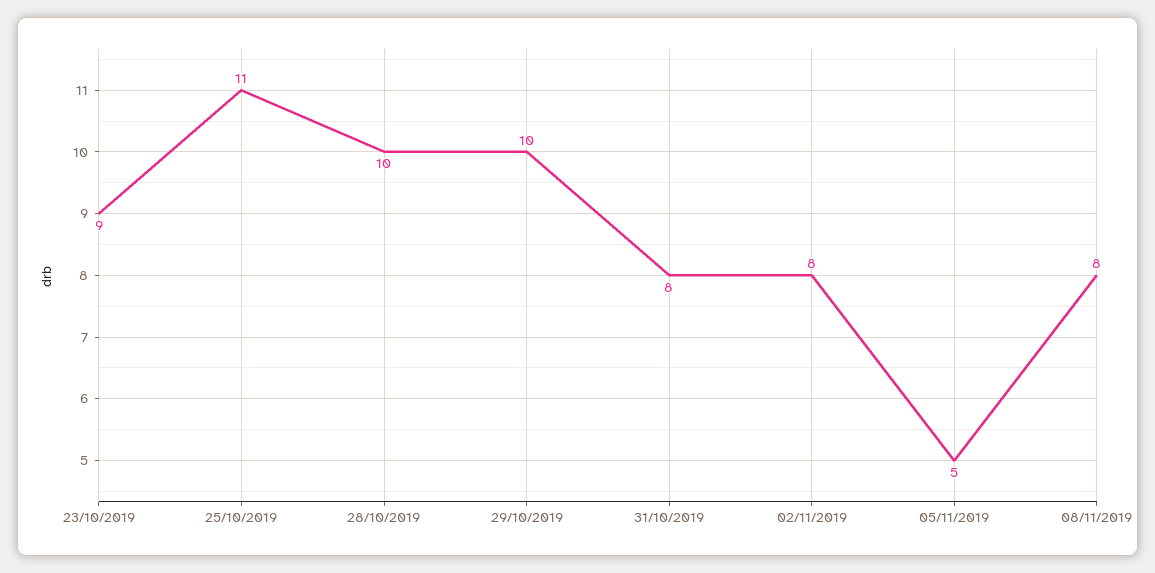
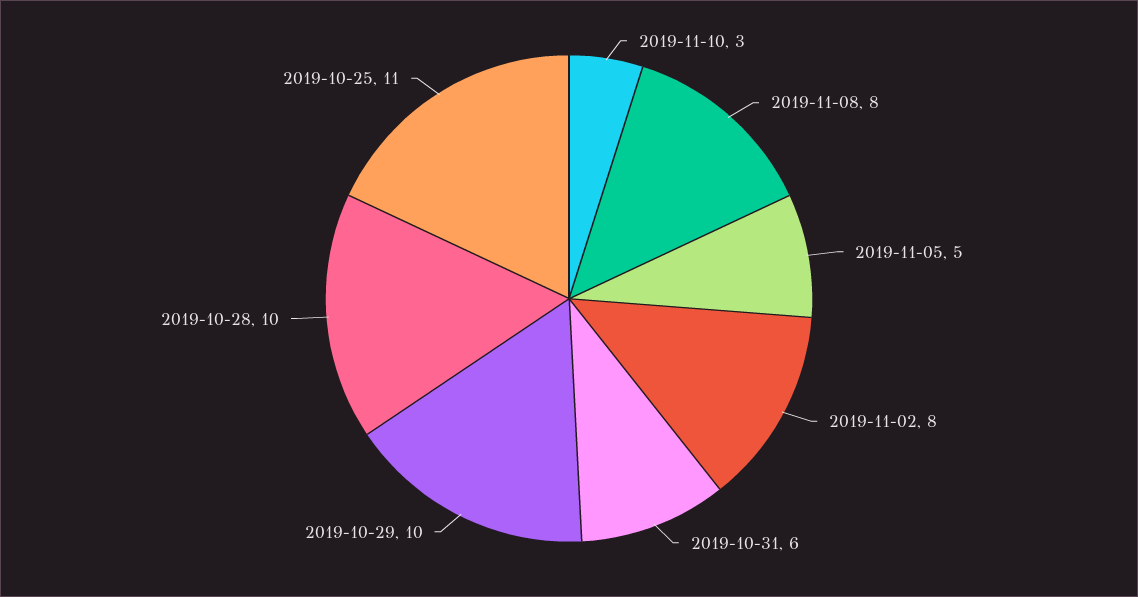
23/10/2019: 9 -> none
31/10/2019: 8 -> 6
2019-11-10: none -> 3

